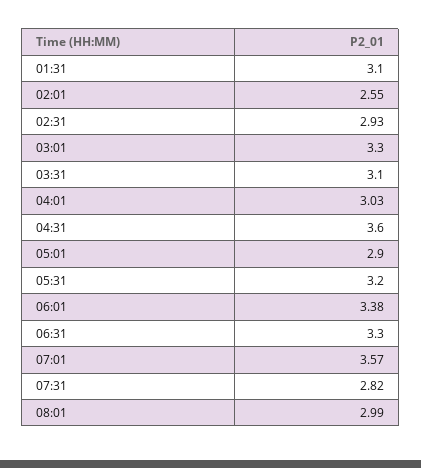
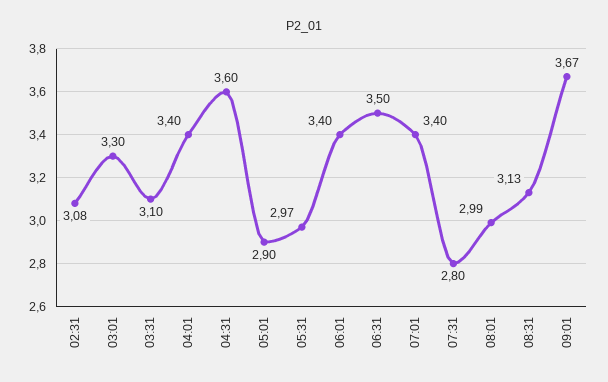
01:31: 3.1 -> none
02:01: 2.55 -> none
02:31: 2.93 -> 3.08
04:01: 3.03 -> 3.4
05:31: 3.2 -> 2.97
06:01: 3.38 -> 3.4
06:31: 3.3 -> 3.5
07:01: 3.57 -> 3.4
07:31: 2.82 -> 2.8
08:31: none -> 3.13
09:01: none -> 3.67

